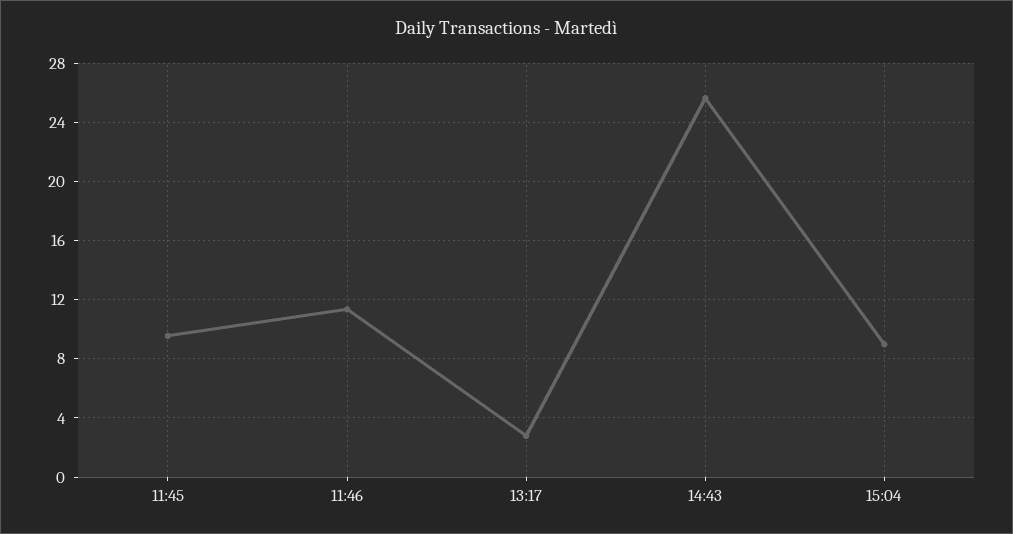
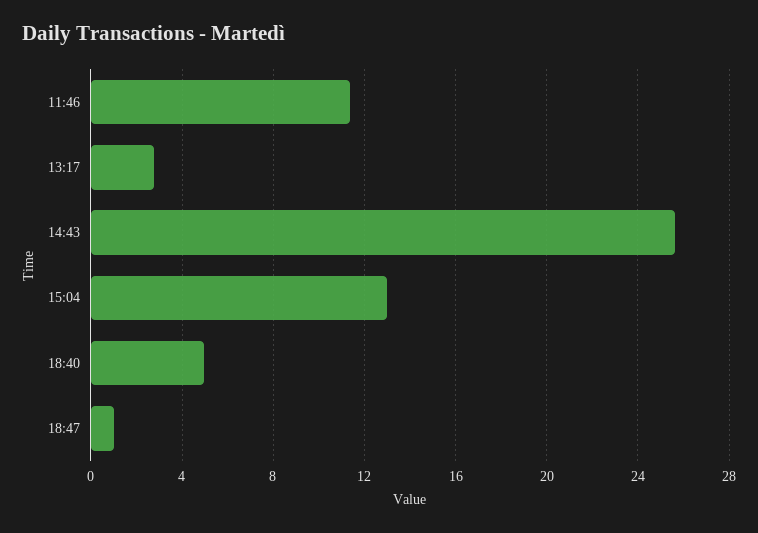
11:45: 9.5 -> none
15:04: 9 -> 13
18:40: none -> 5
18:47: none -> 1

